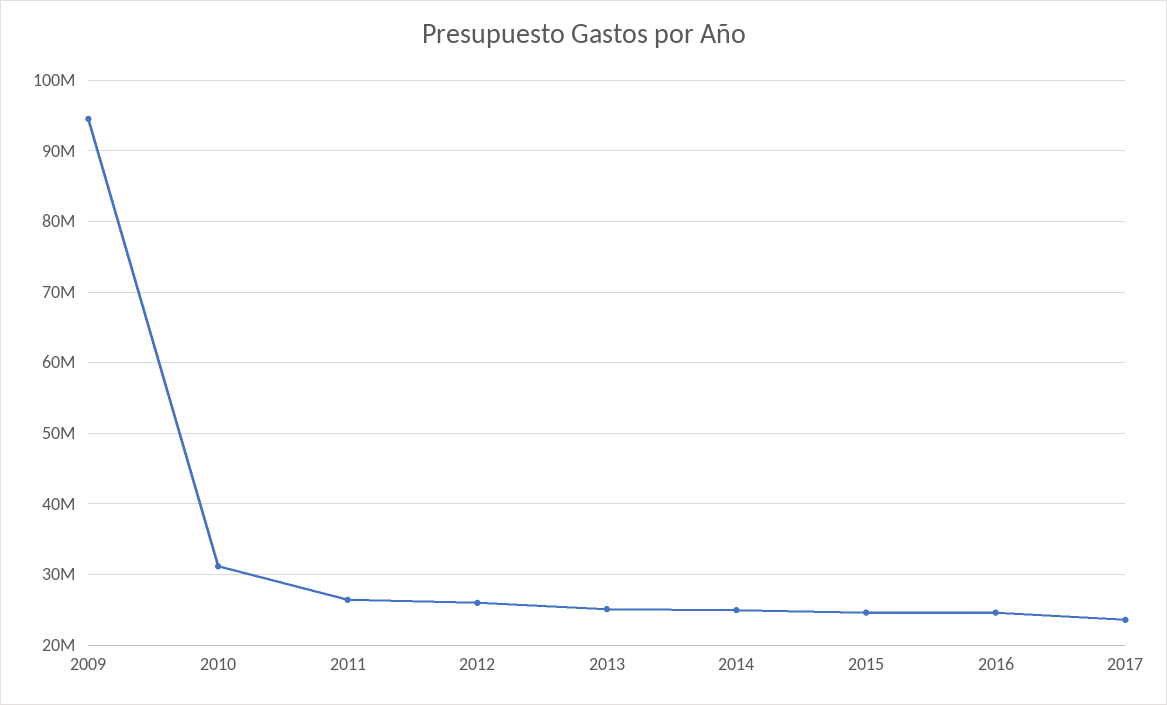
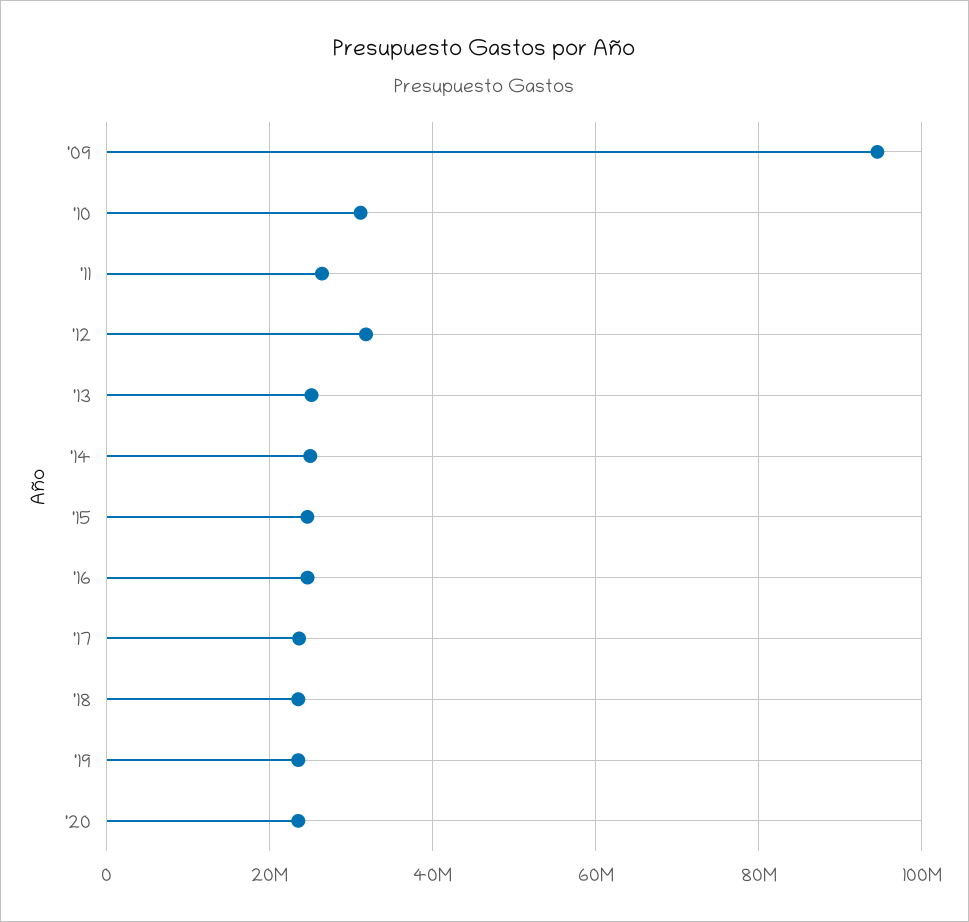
2012: 26000000 -> 32000000
'18: none -> 24000000
'19: none -> 24000000
'20: none -> 24000000

